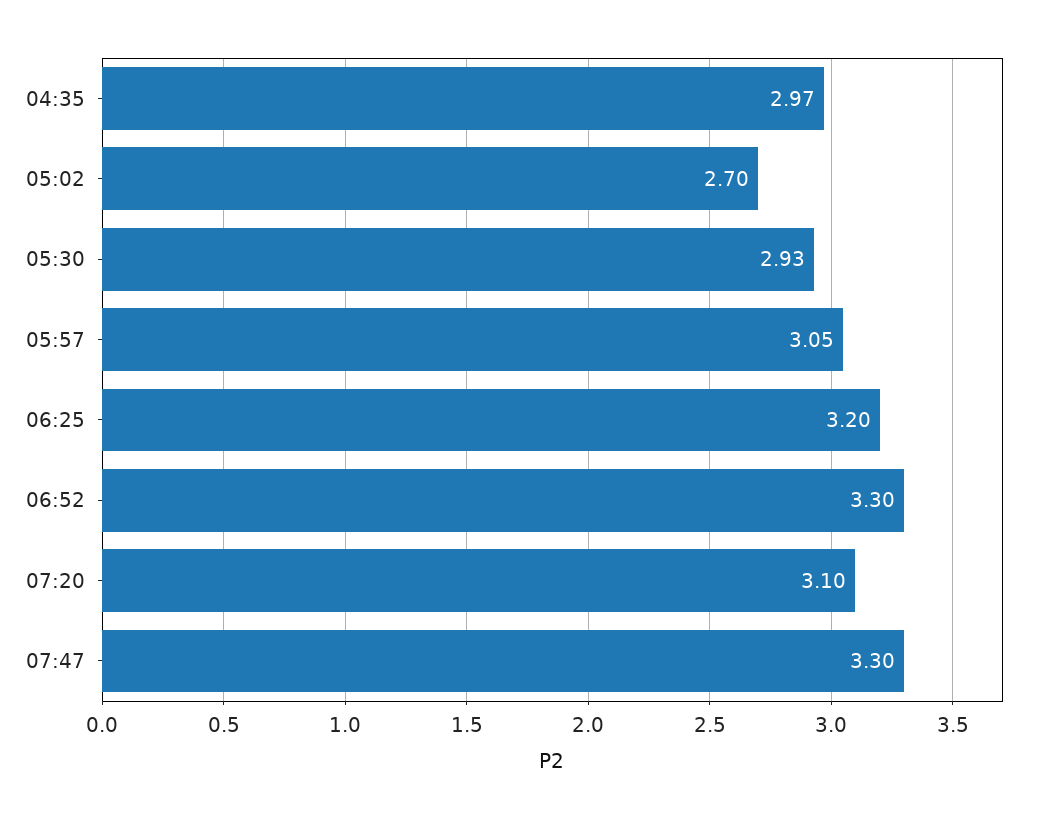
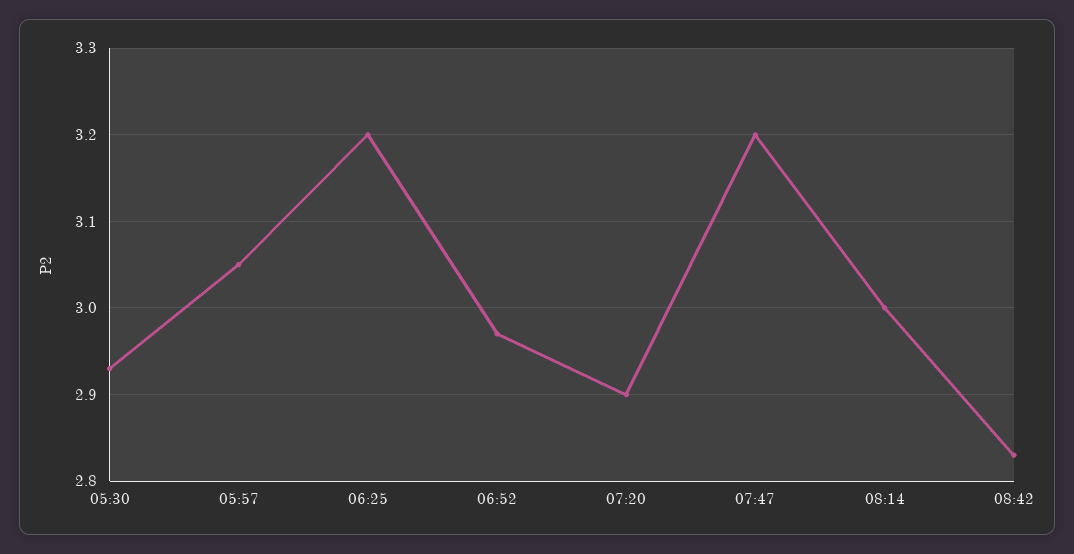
04:35: 2.97 -> none
05:02: 2.7 -> none
06:52: 3.3 -> 2.97
07:20: 3.1 -> 2.9
07:47: 3.3 -> 3.2
08:14: none -> 3
08:42: none -> 2.83

